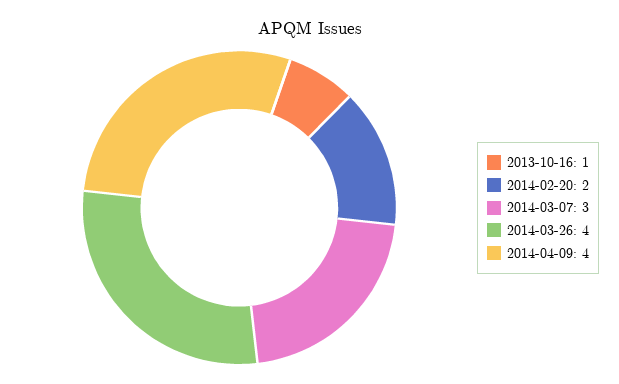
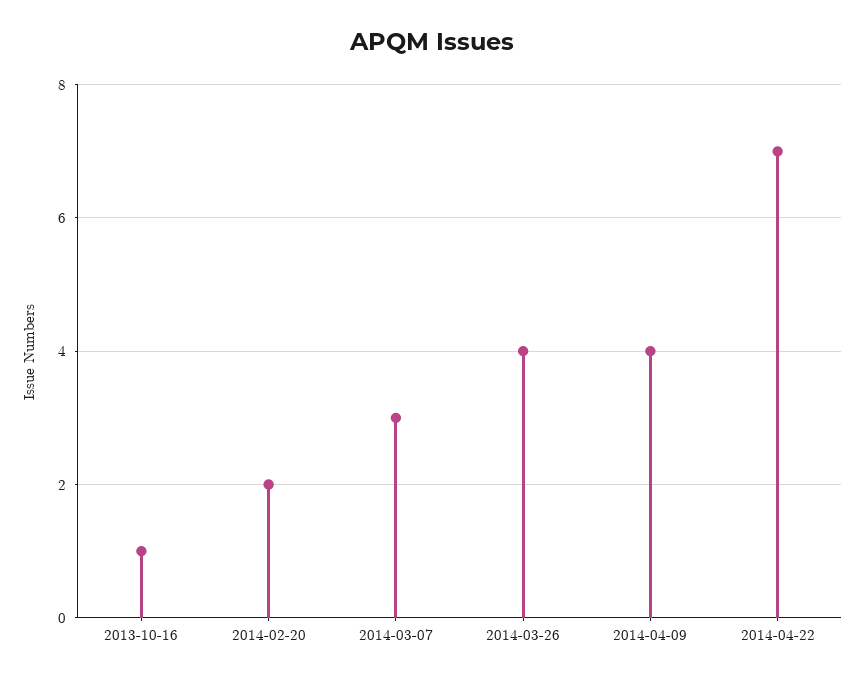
2014-04-22: none -> 7

